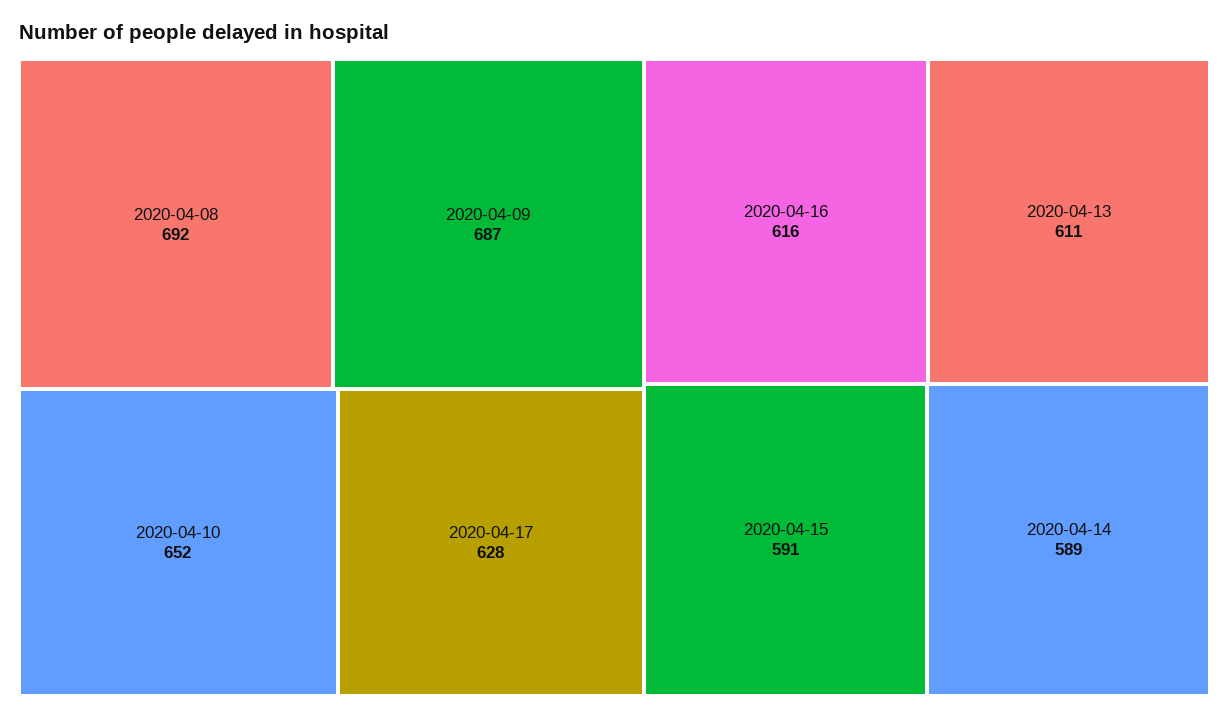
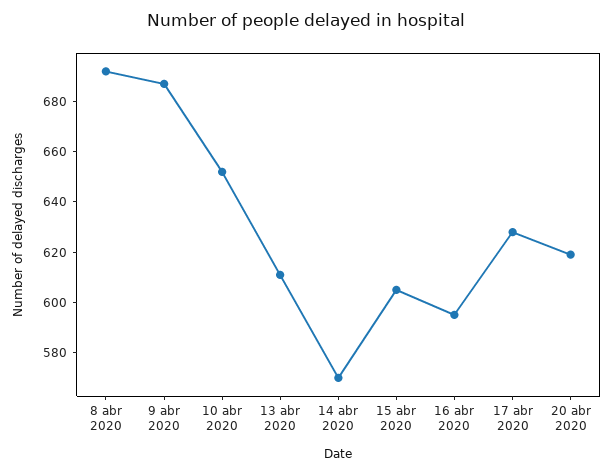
2020-04-16: 616 -> 595
2020-04-15: 591 -> 605
2020-04-14: 589 -> 570
20 abr 2020: none -> 620

